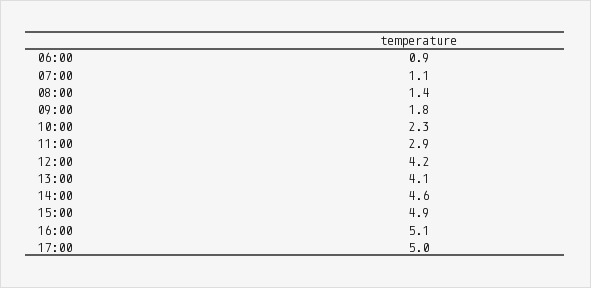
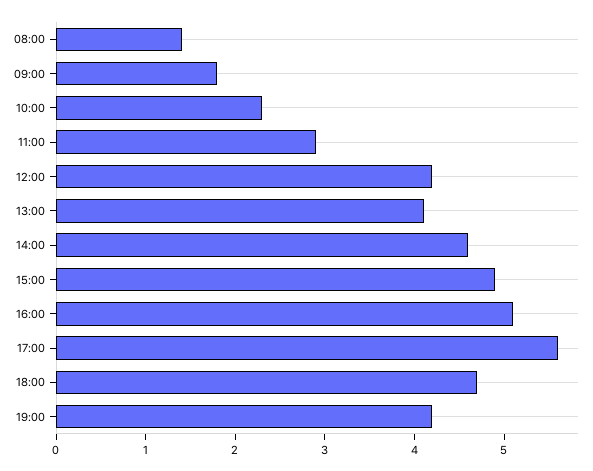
06:00: 0.9 -> none
07:00: 1.1 -> none
17:00: 5 -> 5.6
18:00: none -> 4.7
19:00: none -> 4.2

